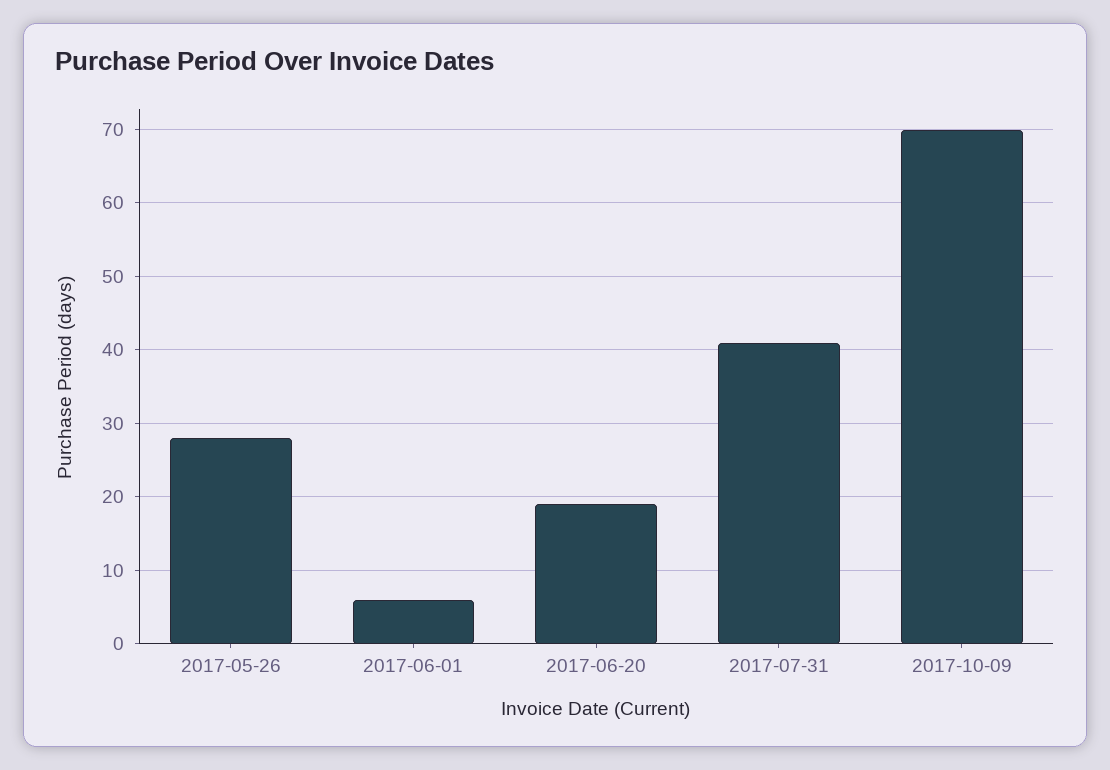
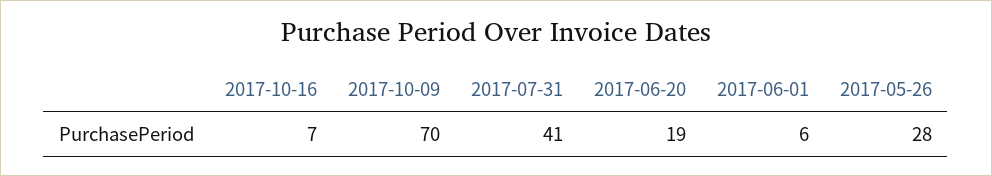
2017-10-16: none -> 7

